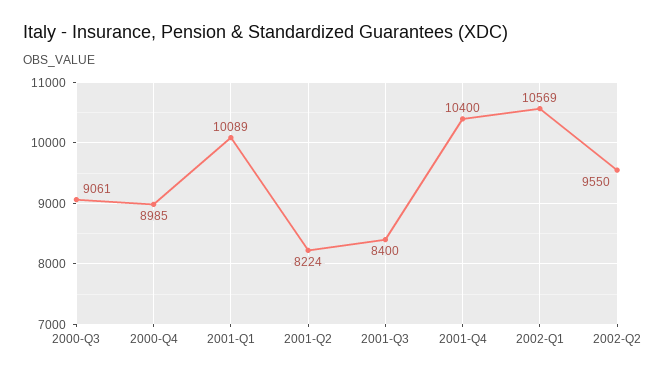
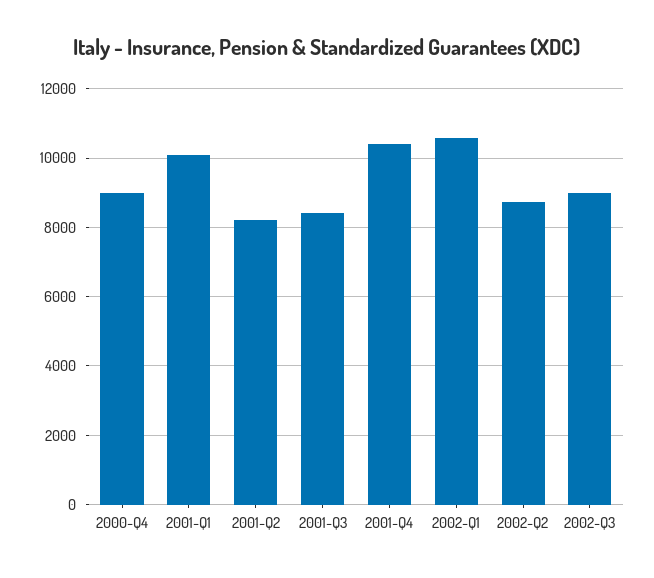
2000-Q3: 9061 -> none
2002-Q2: 9550 -> 8800
2002-Q3: none -> 9000

